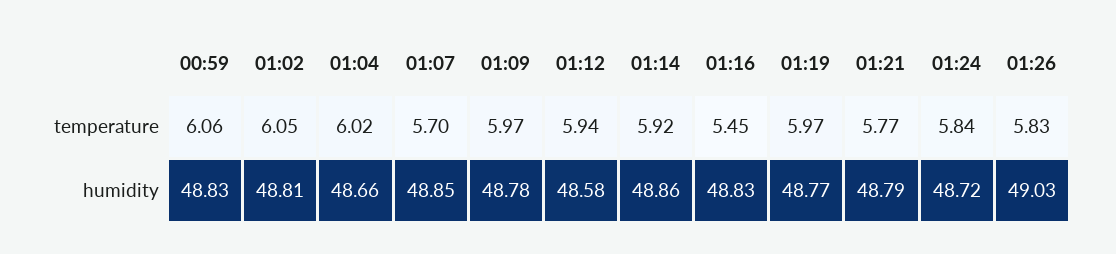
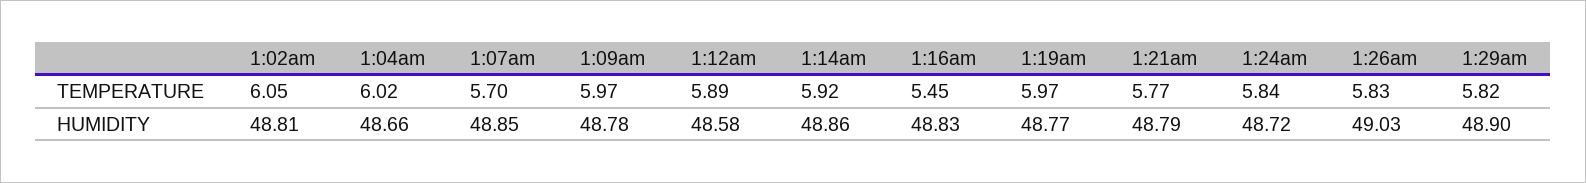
00:59, temperature: 6.06 -> none
01:12, temperature: 5.94 -> 5.89
00:59, humidity: 48.83 -> none
1:29am, temperature: none -> 5.82
1:29am, humidity: none -> 48.9

